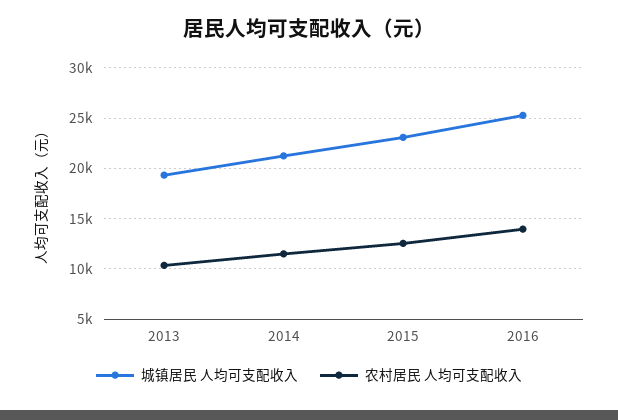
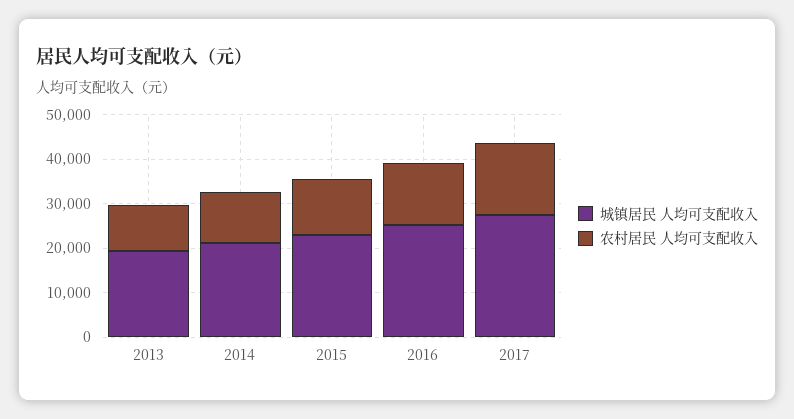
城镇居民 人均可支配收入, 2017: none -> 28000
农村居民 人均可支配收入, 2017: none -> 16000

